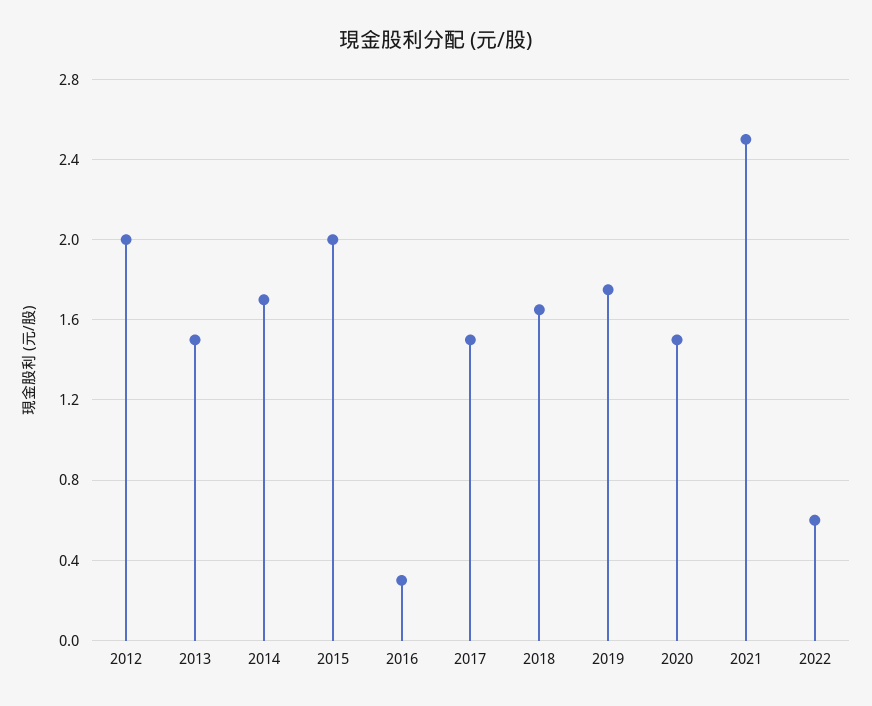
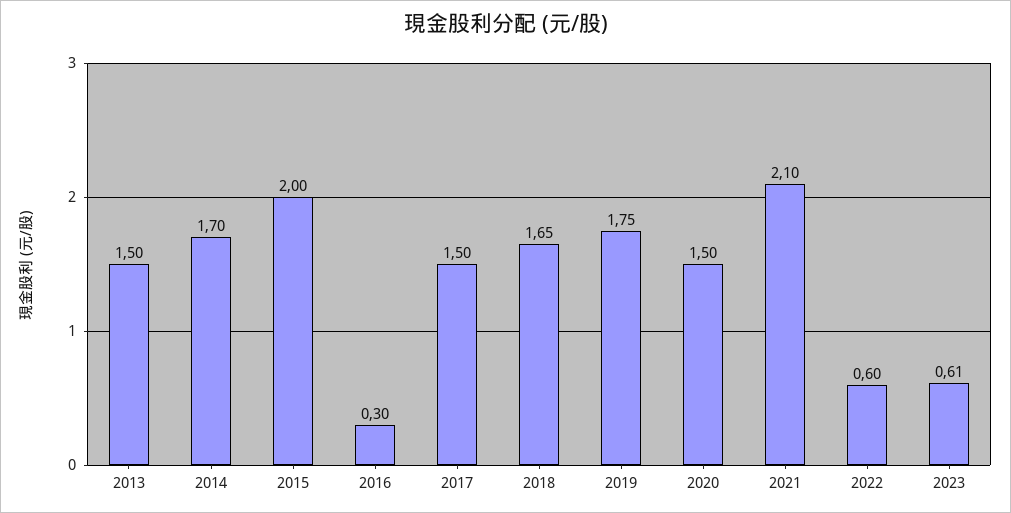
2012: 2 -> none
2021: 2.5 -> 2.1
2023: none -> 0.61

